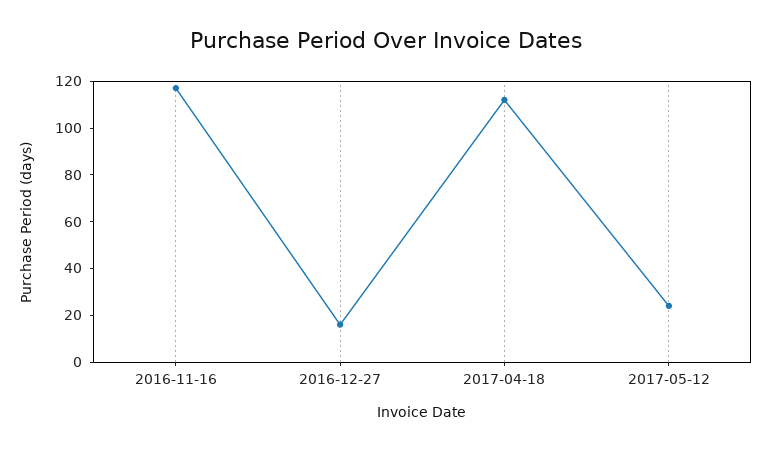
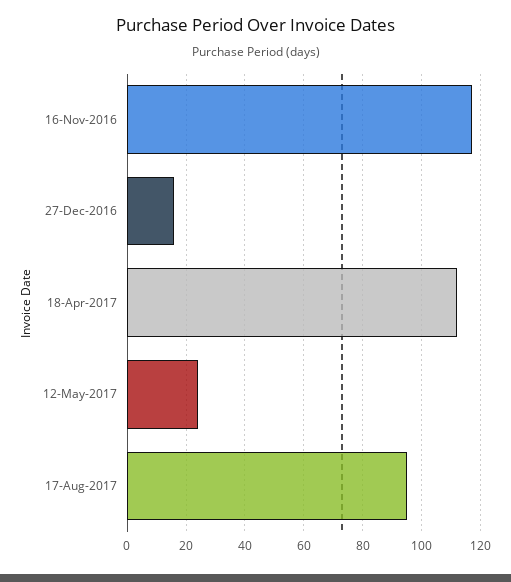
17-Aug-2017: none -> 95

